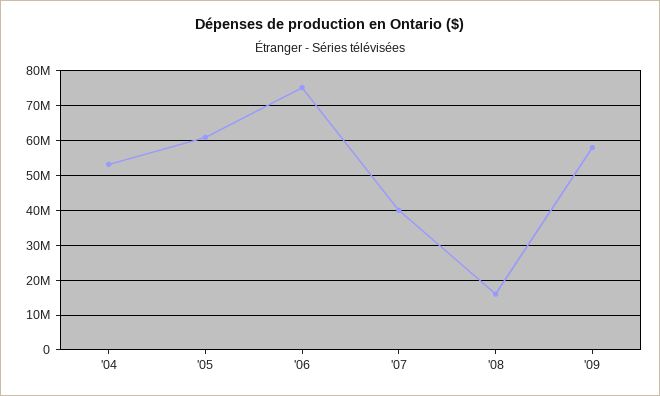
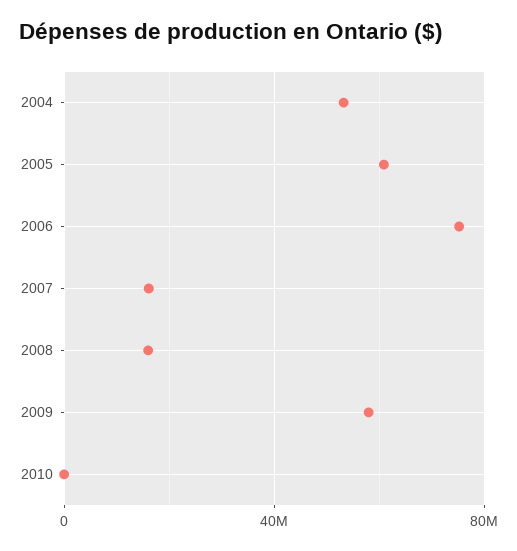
'07: 40000000 -> 15000000
2010: none -> 0

